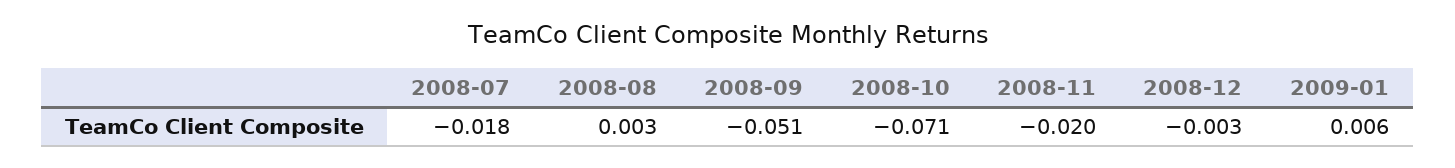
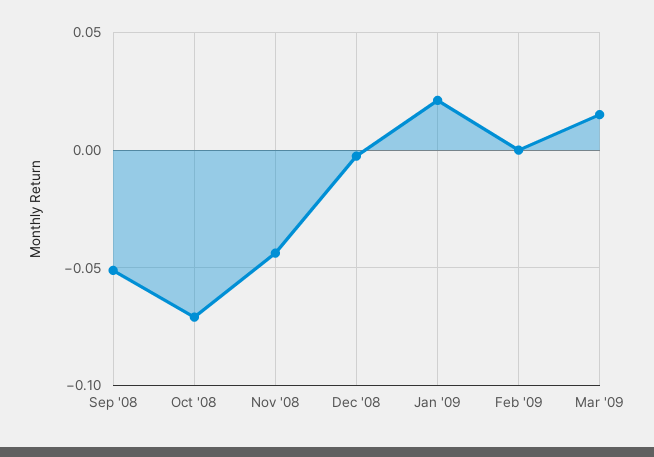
2008-07: -0.018 -> none
2008-08: 0.003 -> none
2008-11: -0.02 -> -0.045
2009-01: 0.006 -> 0.02
Feb '09: none -> 0
Mar '09: none -> 0.015

